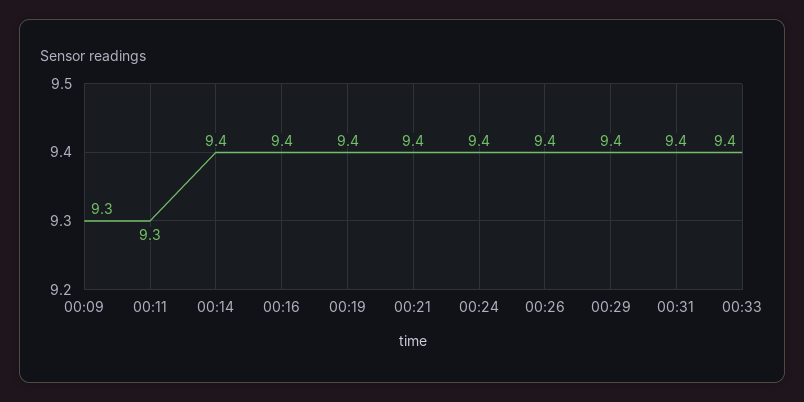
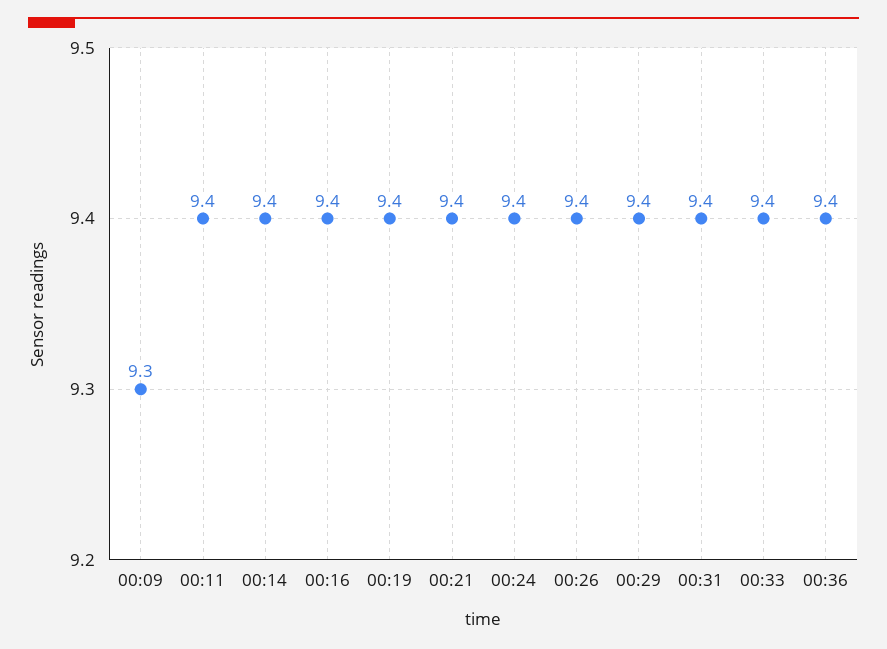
00:11: 9.3 -> 9.4
00:36: none -> 9.4

